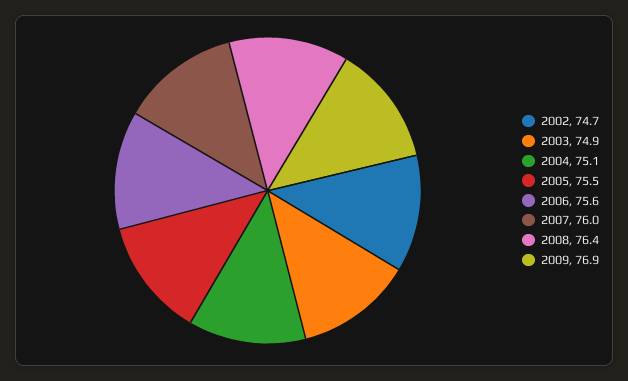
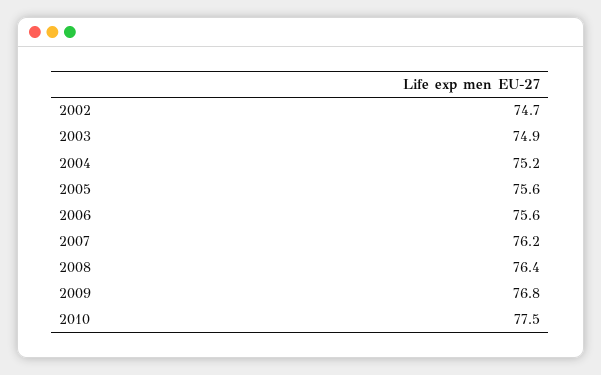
2004: 75.1 -> 75.2
2005: 75.5 -> 75.6
2007: 76 -> 76.2
2009: 76.9 -> 76.8
2010: none -> 77.5

